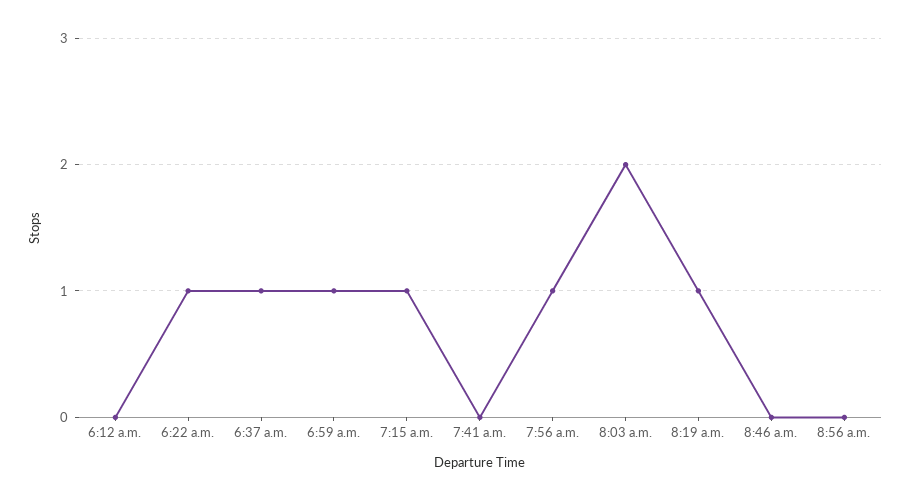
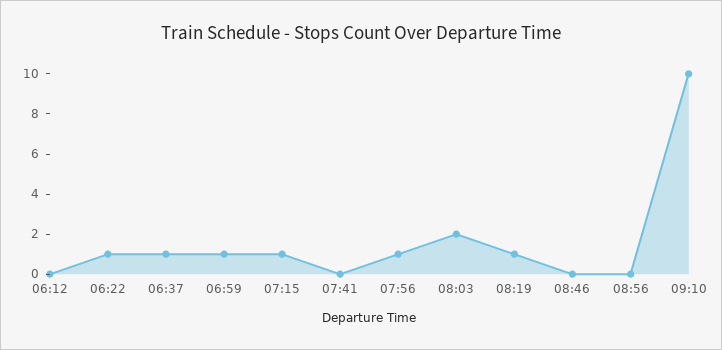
09:10: none -> 10

